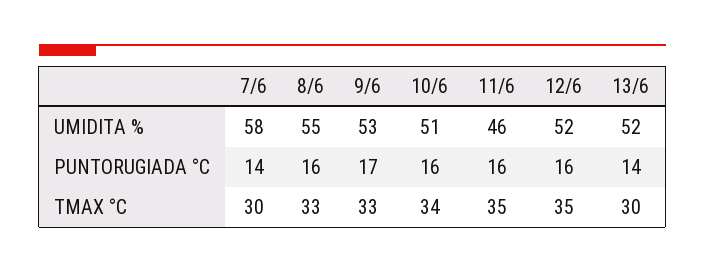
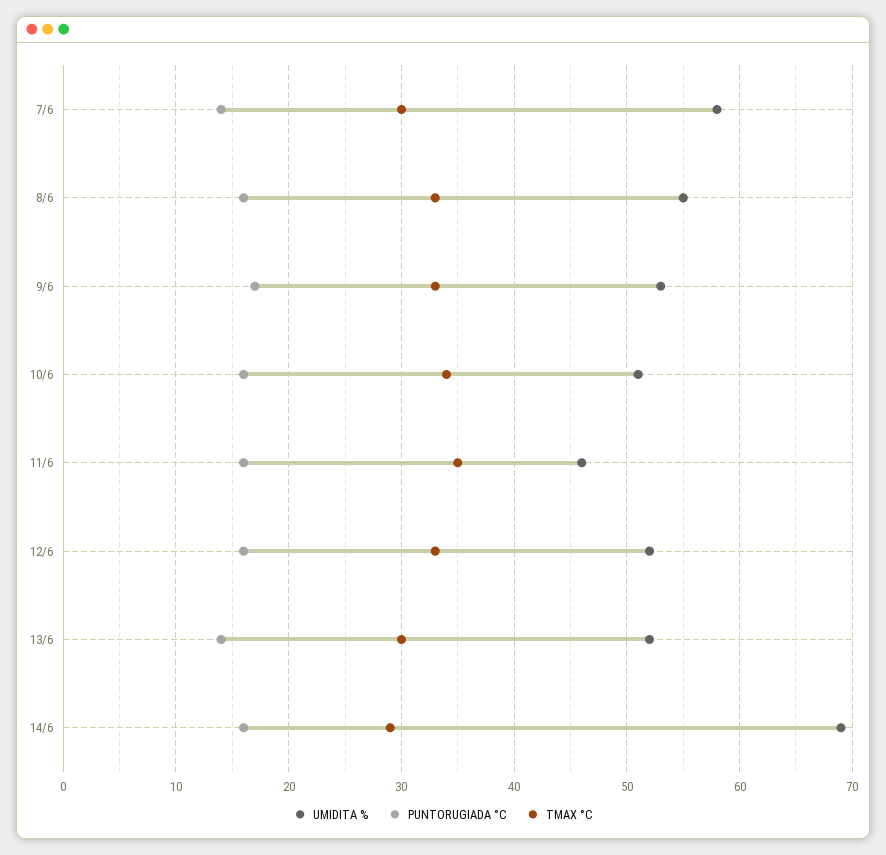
TMAX °C, 12/6: 35 -> 33
UMIDITA %, 14/6: none -> 69
PUNTORUGIADA °C, 14/6: none -> 16
TMAX °C, 14/6: none -> 29

